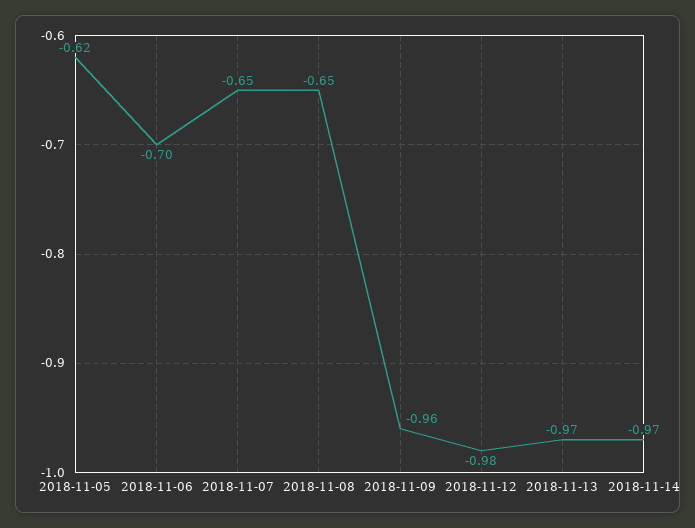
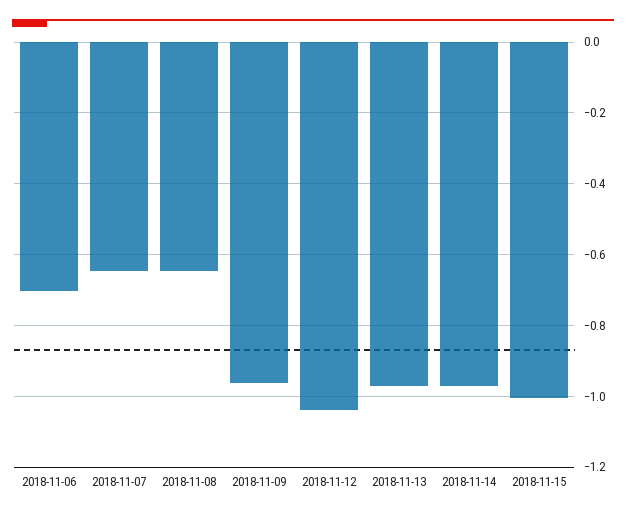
2018-11-05: -0.62 -> none
2018-11-12: -0.98 -> -1.04
2018-11-15: none -> -1

